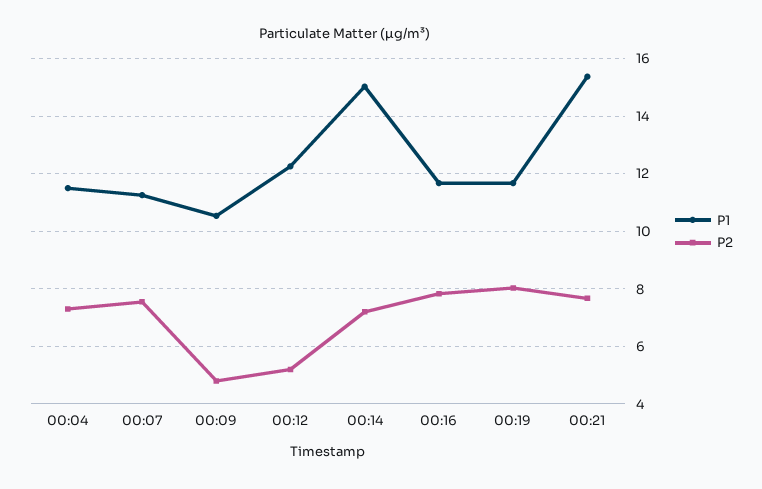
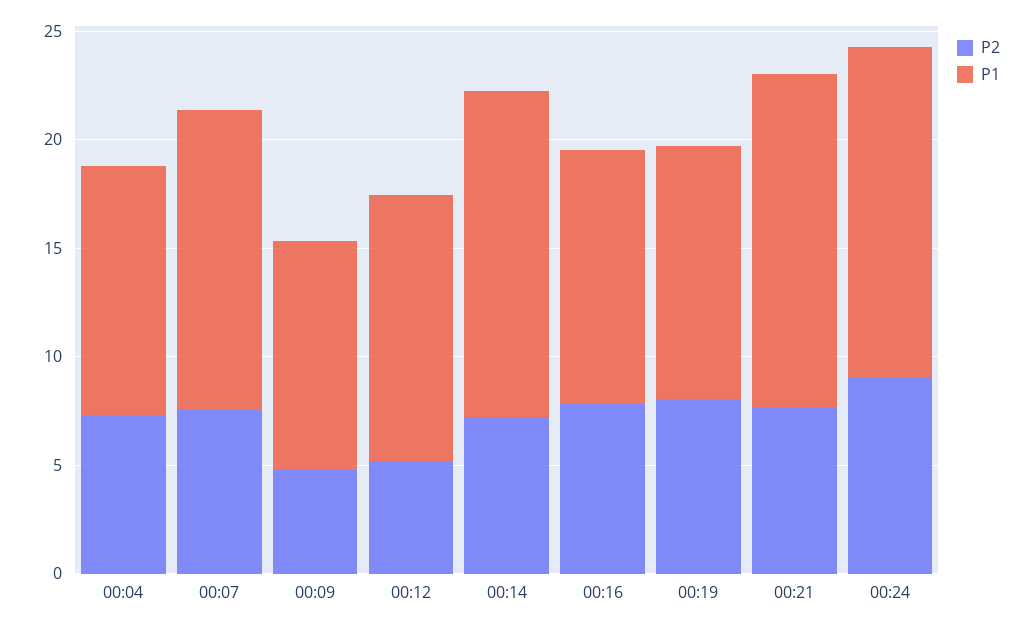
P1, 00:07: 11.25 -> 14
P2, 00:24: none -> 9
P1, 00:24: none -> 15

